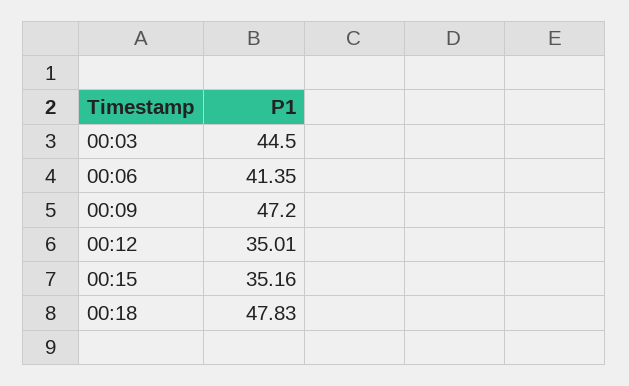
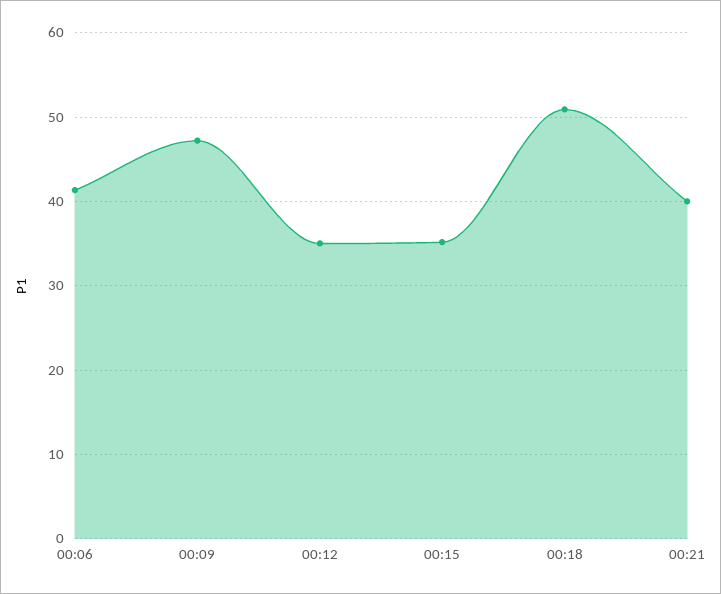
00:03: 44.5 -> none
00:18: 47.83 -> 51
00:21: none -> 40

